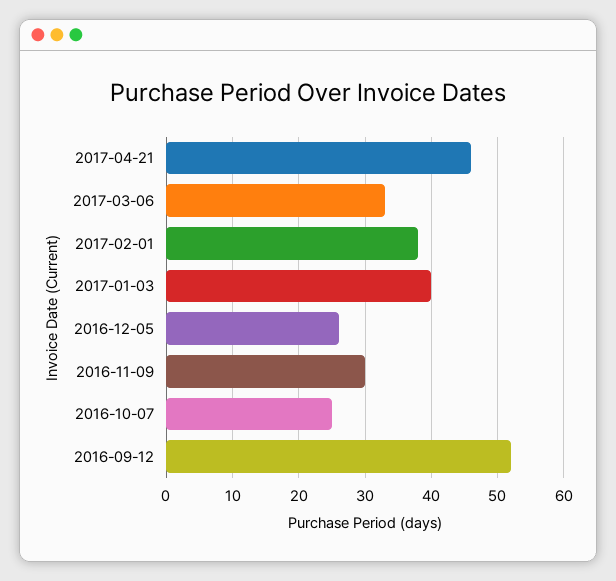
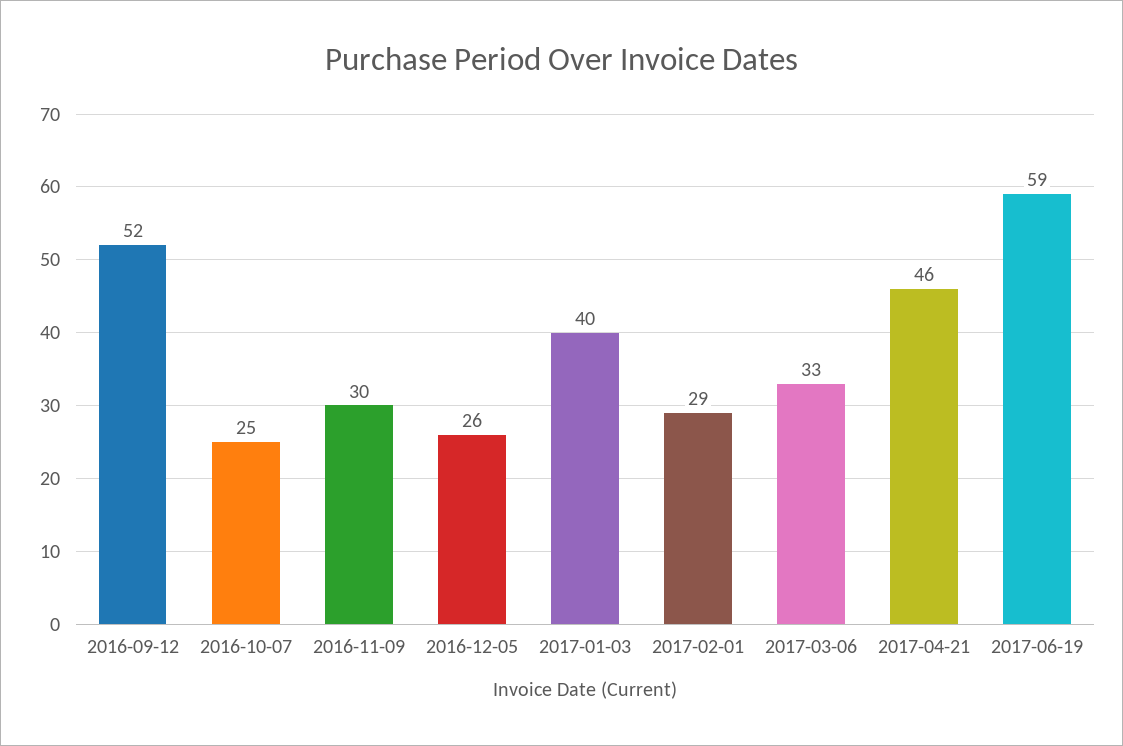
2017-02-01: 38 -> 29
2017-06-19: none -> 59

